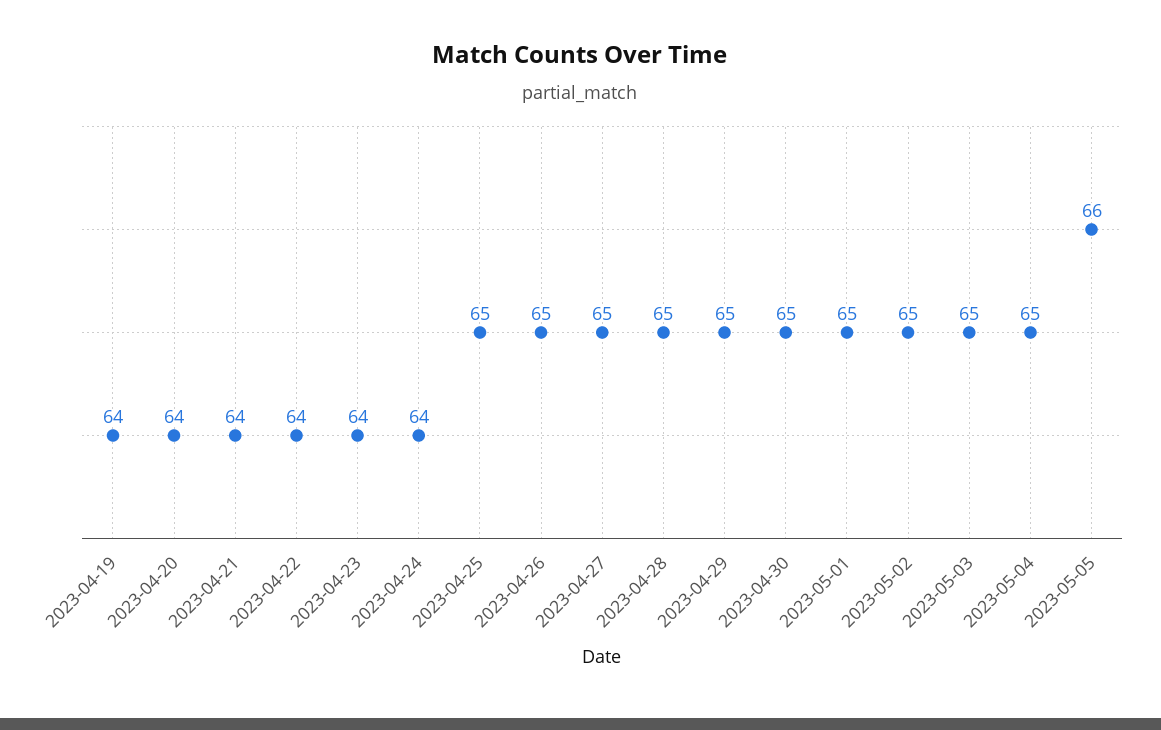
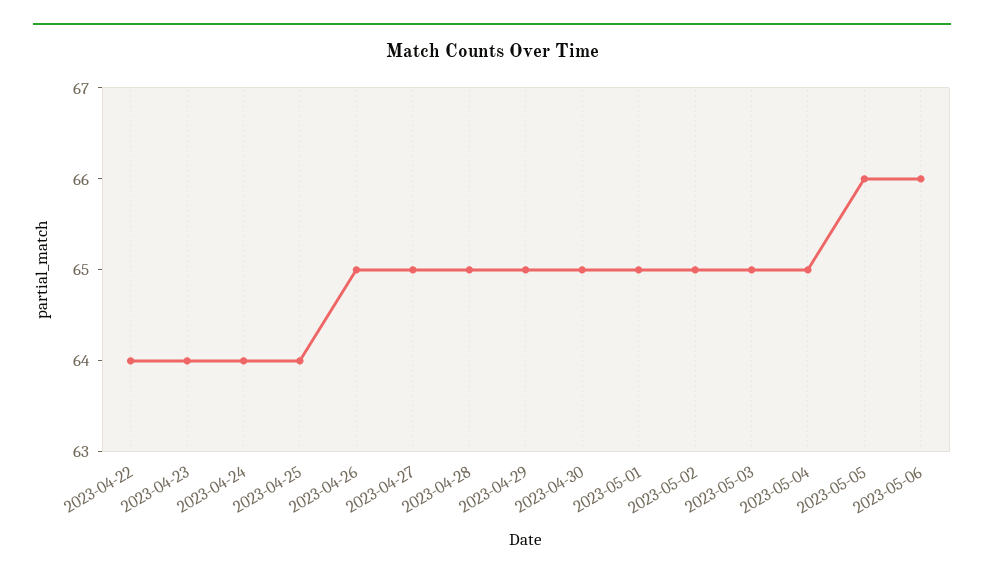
2023-04-19: 64 -> none
2023-04-20: 64 -> none
2023-04-21: 64 -> none
2023-04-25: 65 -> 64
2023-05-06: none -> 66

